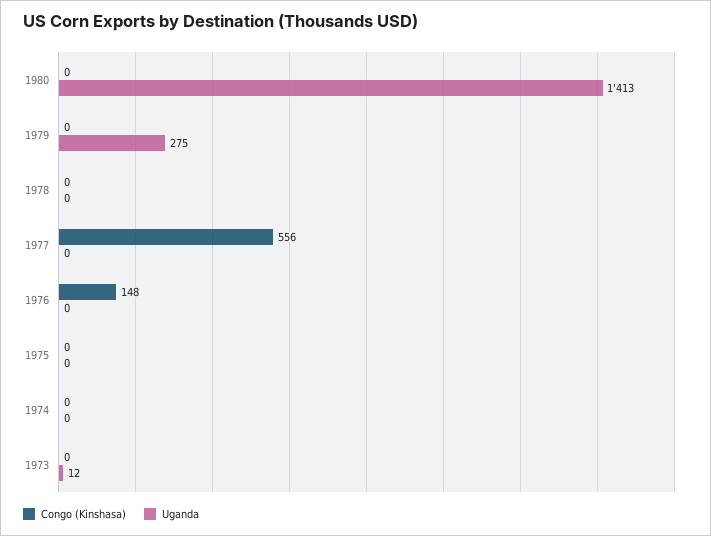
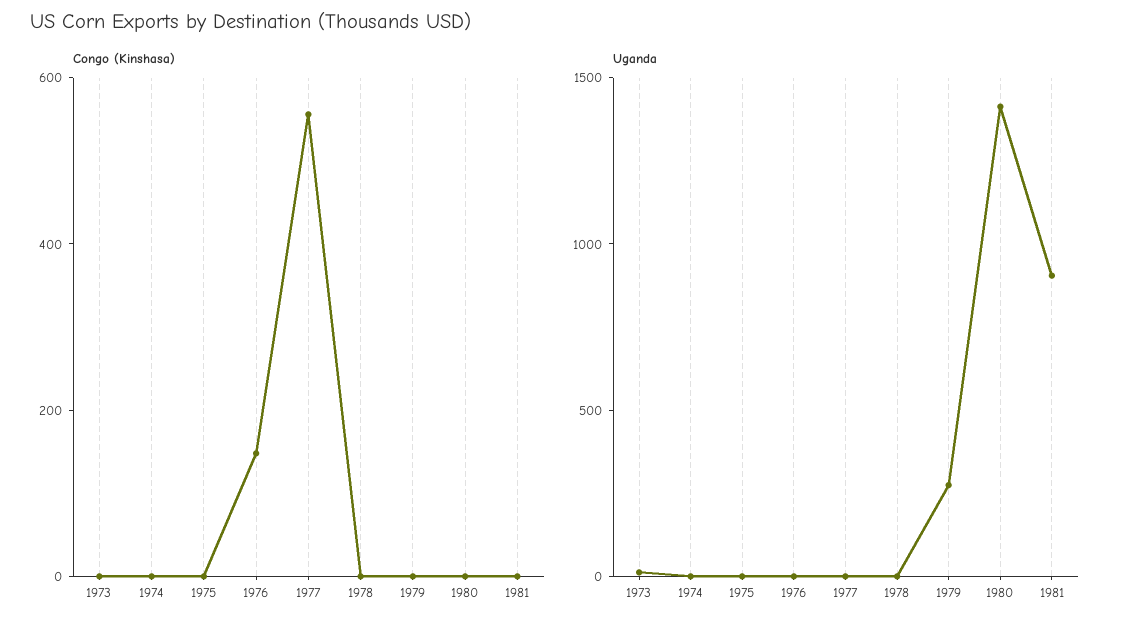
Congo (Kinshasa), 1981: none -> 0
Uganda, 1981: none -> 900

